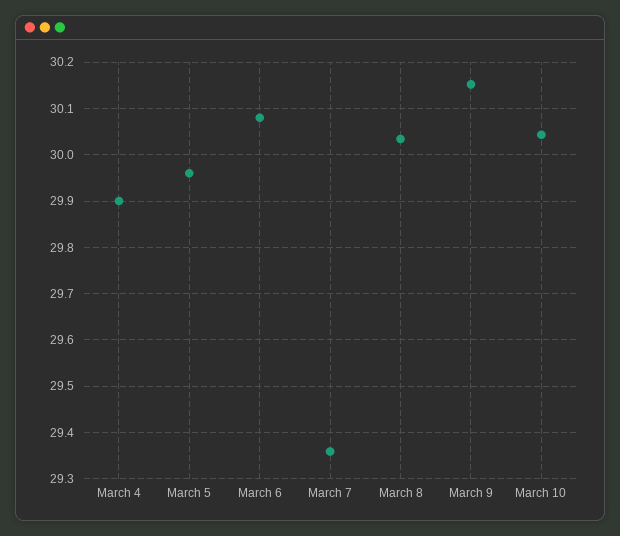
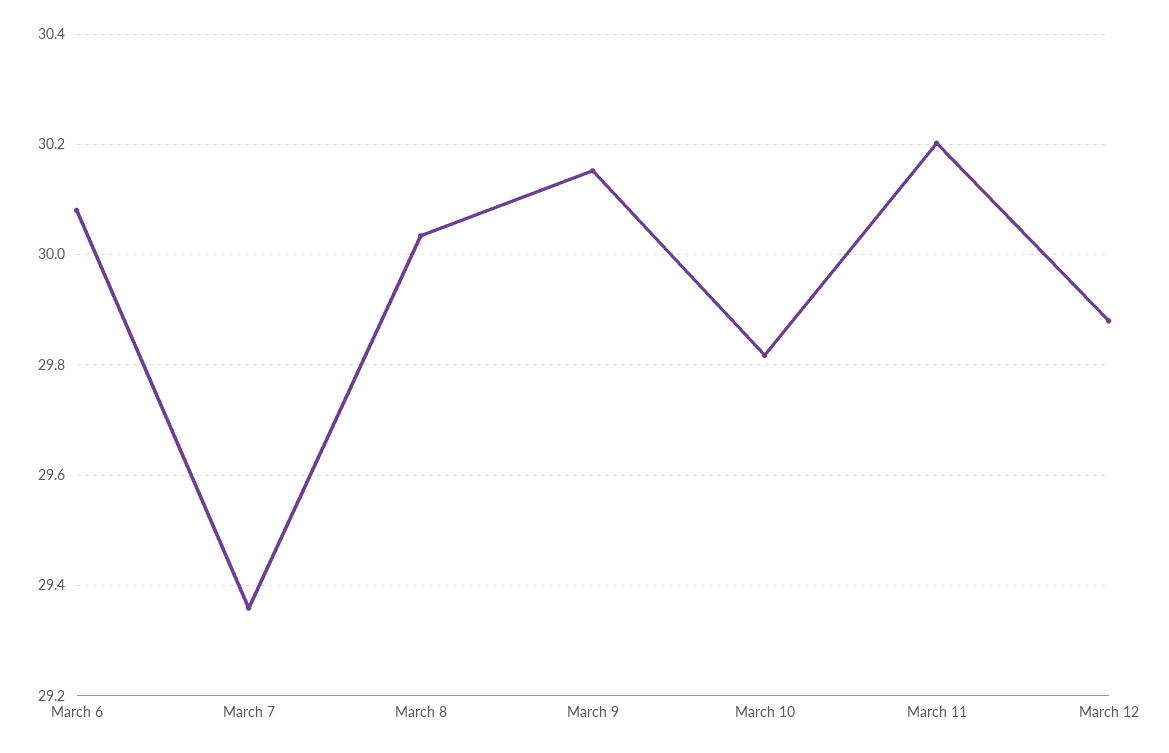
March 4: 29.9 -> none
March 5: 29.96 -> none
March 10: 30.04 -> 29.82
March 11: none -> 30.2
March 12: none -> 29.88

